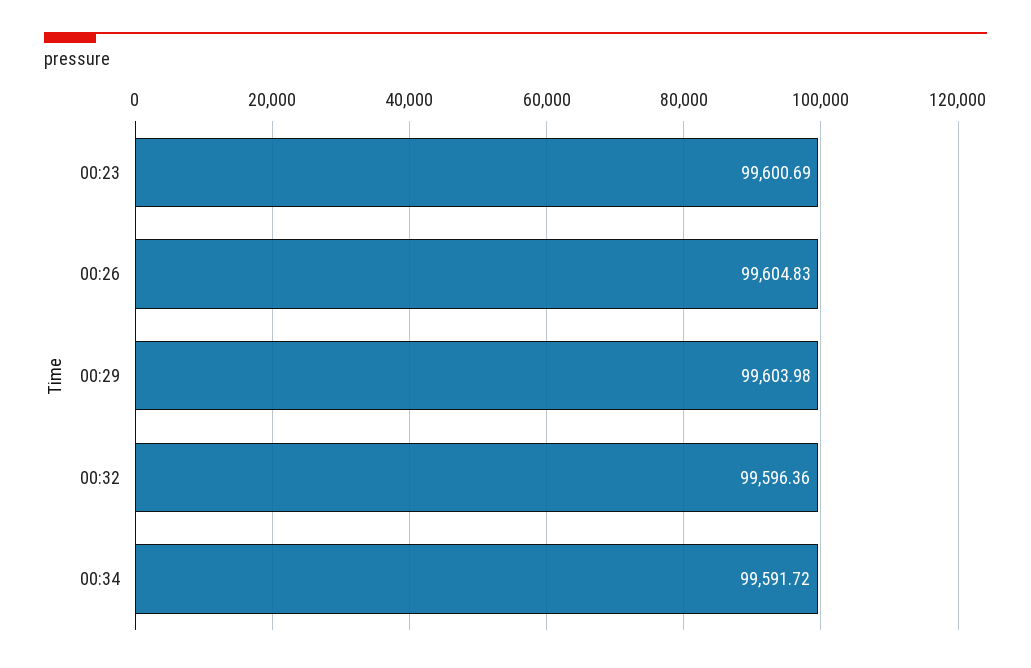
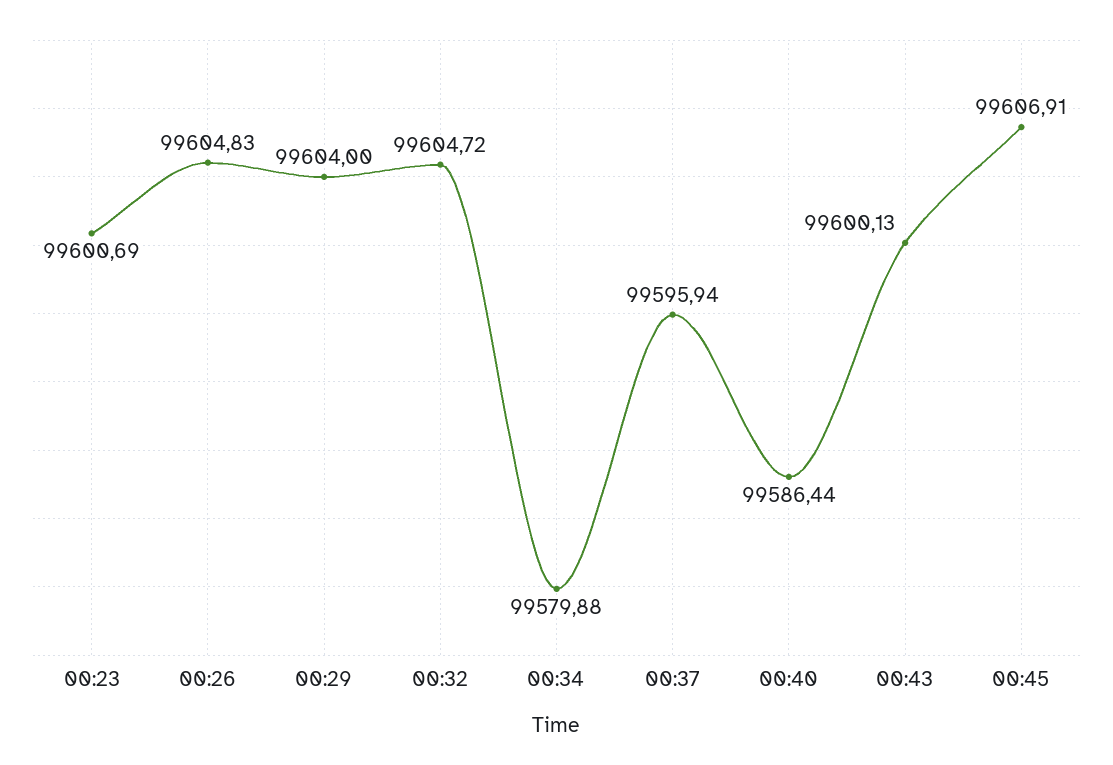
00:29: 99603.98 -> 99604
00:32: 99596.36 -> 99604.72
00:34: 99591.72 -> 99579.88
00:37: none -> 99595.94
00:40: none -> 99586.44
00:43: none -> 99600.13
00:45: none -> 99606.91

